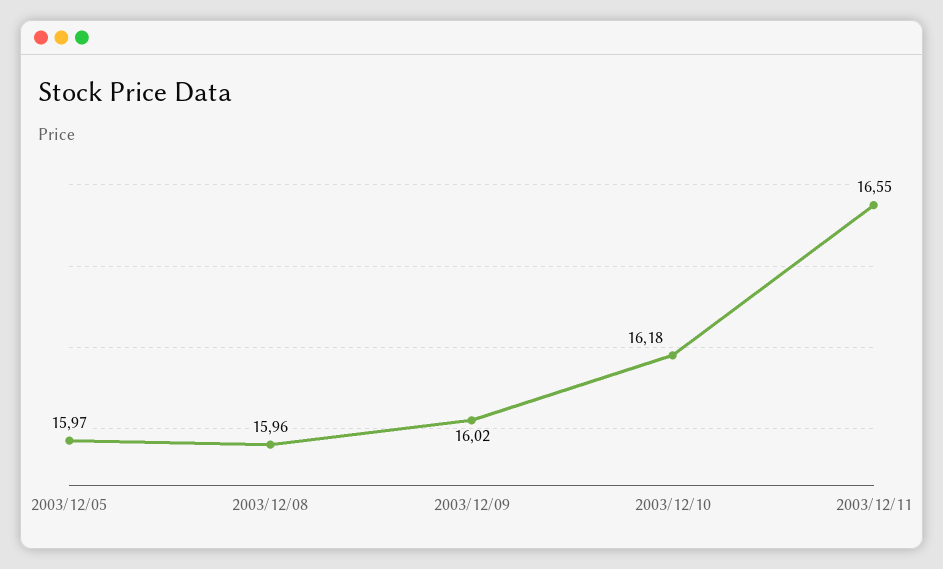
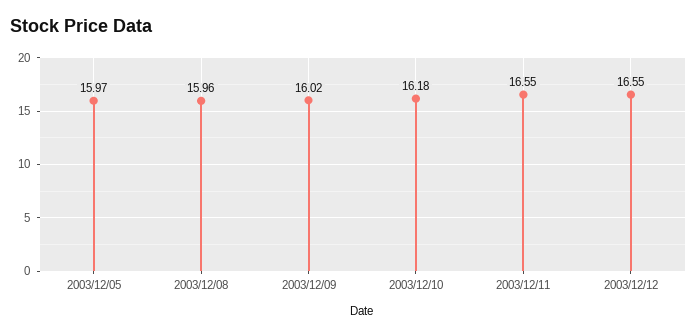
2003/12/12: none -> 16.55

